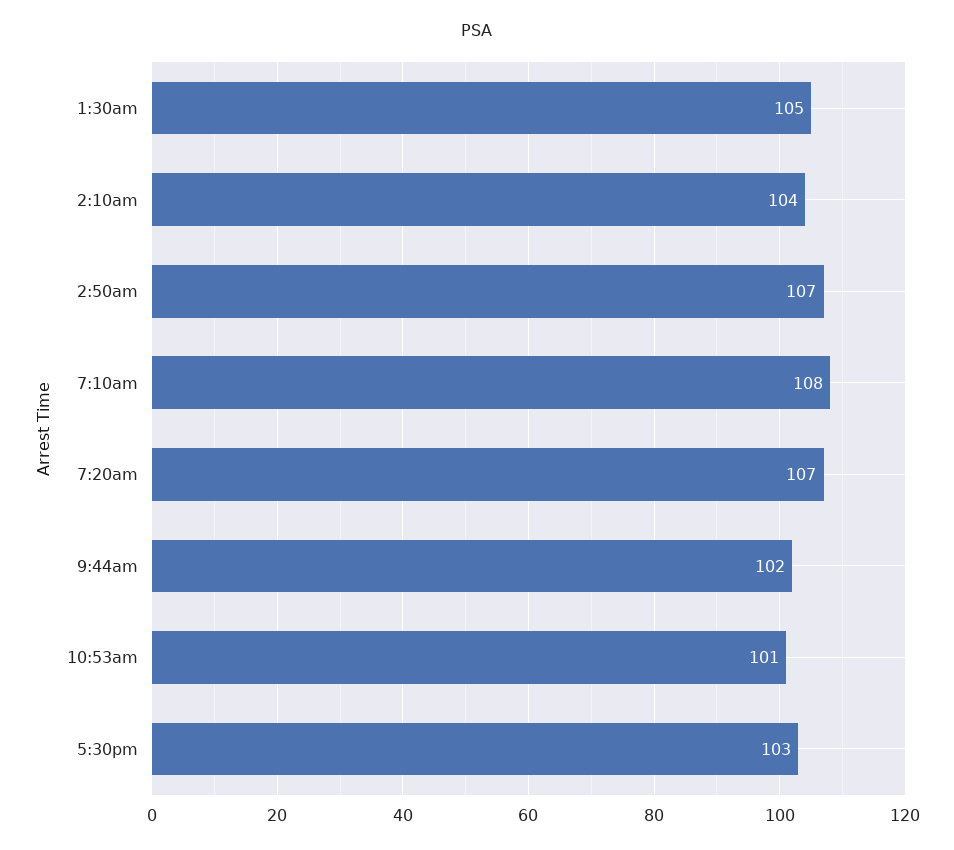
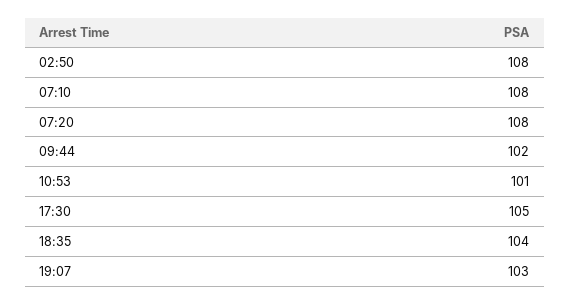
1:30am: 105 -> none
2:10am: 104 -> none
2:50am: 107 -> 108
7:20am: 107 -> 108
5:30pm: 103 -> 105
18:35: none -> 104
19:07: none -> 103

